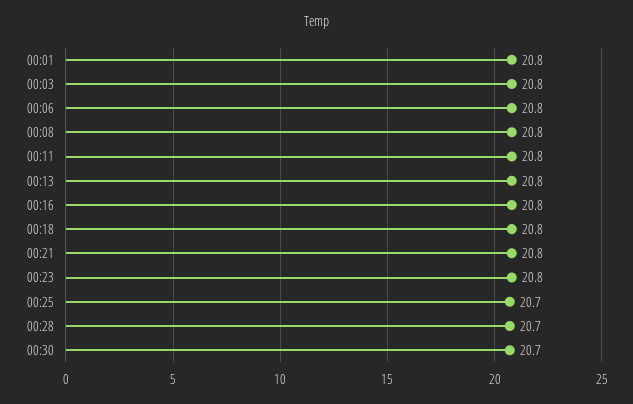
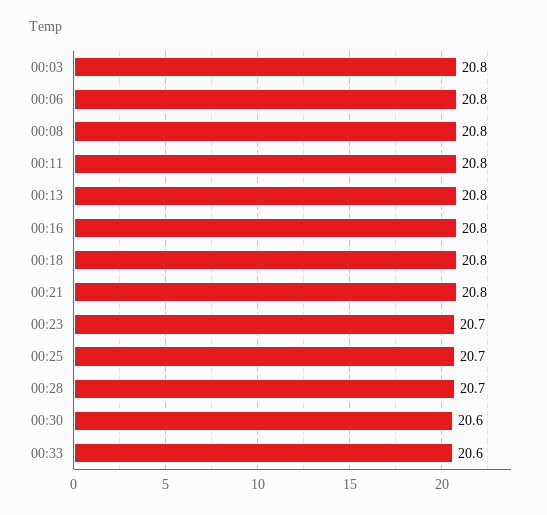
00:01: 20.8 -> none
00:23: 20.8 -> 20.7
00:30: 20.7 -> 20.6
00:33: none -> 20.6

